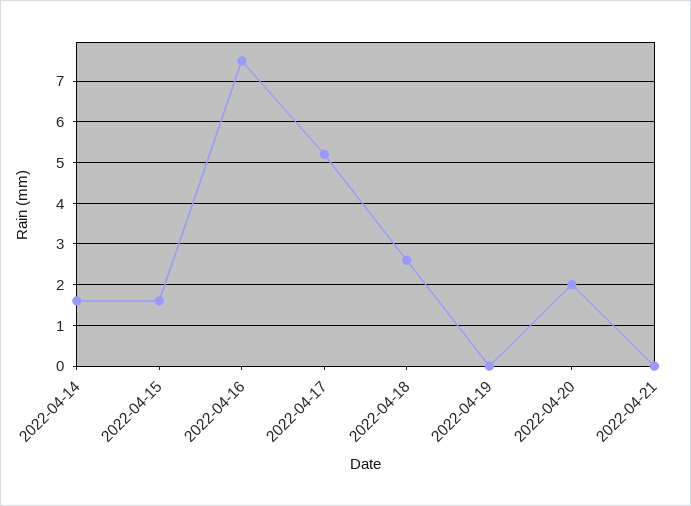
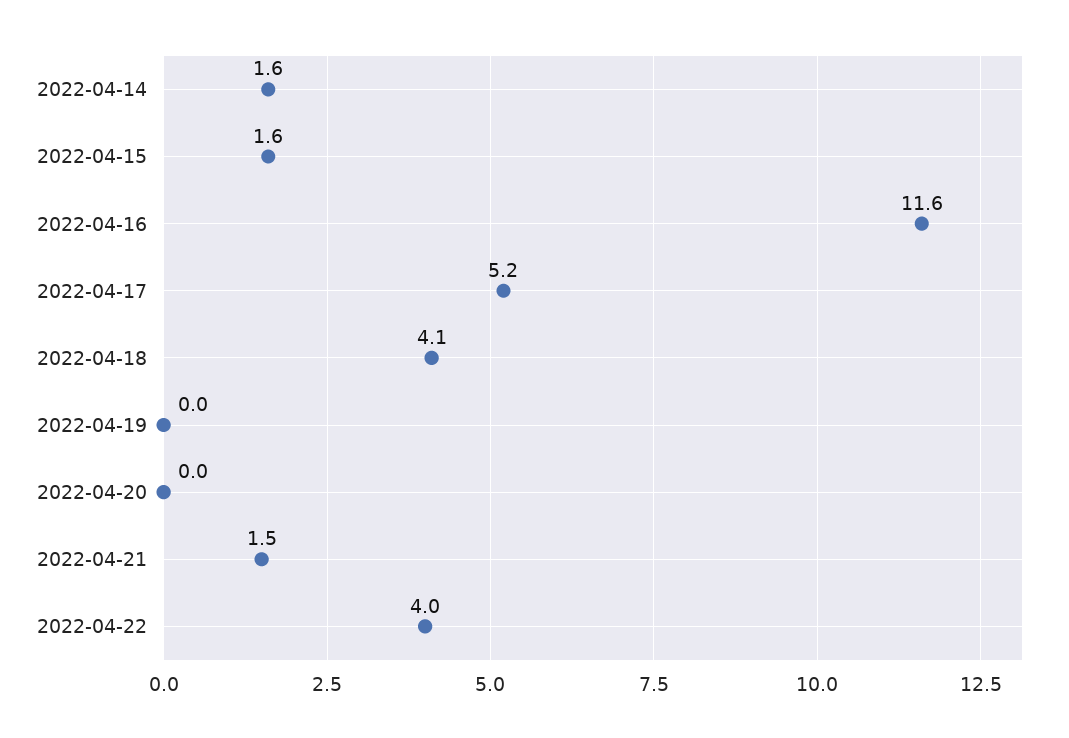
2022-04-16: 7.5 -> 11.6
2022-04-18: 2.5 -> 4.1
2022-04-20: 2 -> 0
2022-04-21: 0 -> 1.5
2022-04-22: none -> 4

